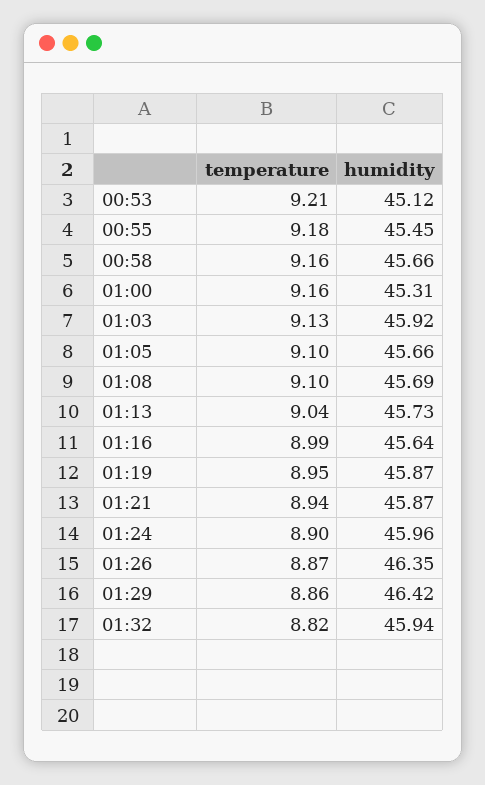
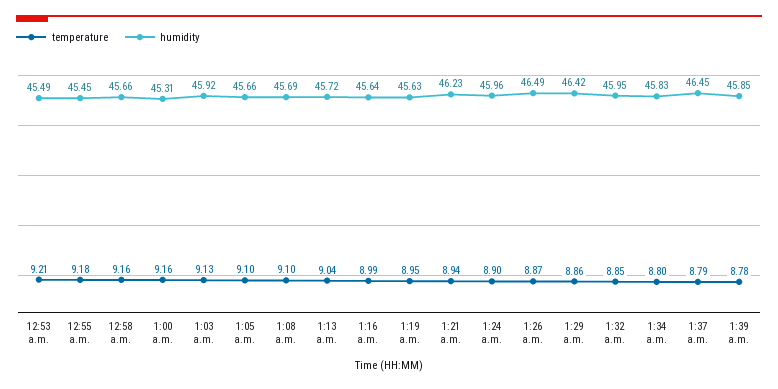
humidity, 00:53: 45.12 -> 45.49
humidity, 01:13: 45.73 -> 45.72
humidity, 01:19: 45.87 -> 45.63
humidity, 01:21: 45.87 -> 46.23
humidity, 01:26: 46.35 -> 46.49
temperature, 01:32: 8.82 -> 8.85
humidity, 01:32: 45.94 -> 45.95
temperature, 1:34 a.m.: none -> 8.8
humidity, 1:34 a.m.: none -> 45.83
temperature, 1:37 a.m.: none -> 8.79
humidity, 1:37 a.m.: none -> 46.45
temperature, 1:39 a.m.: none -> 8.78
humidity, 1:39 a.m.: none -> 45.85

